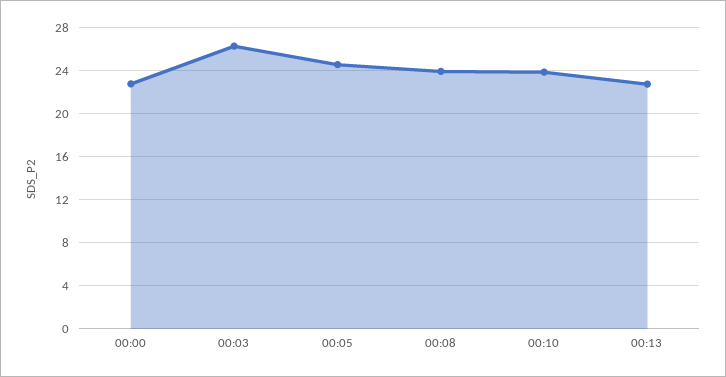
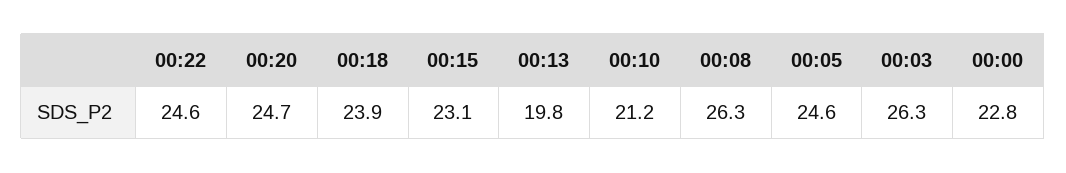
00:08: 24 -> 26.3
00:10: 24 -> 21.2
00:13: 23 -> 19.8
00:22: none -> 24.6
00:20: none -> 24.7
00:18: none -> 23.9
00:15: none -> 23.1

